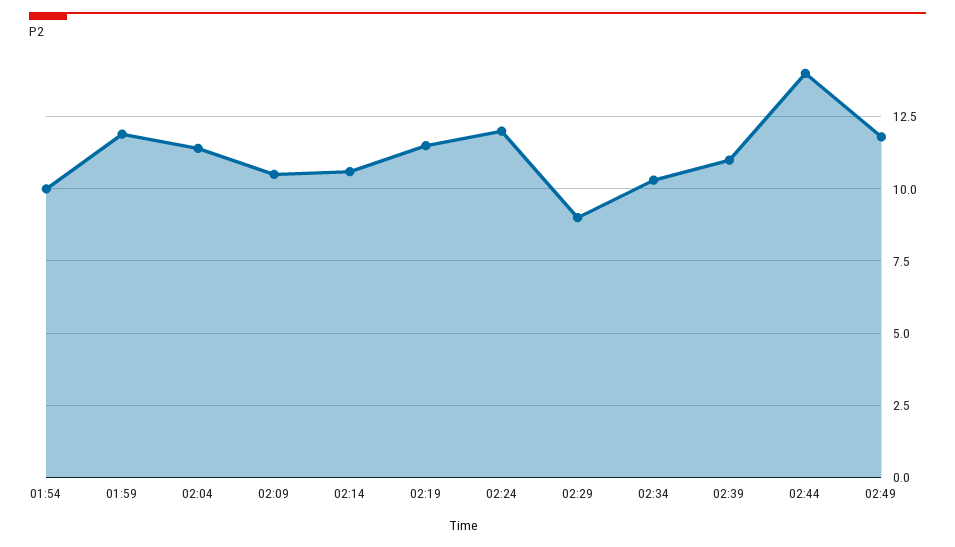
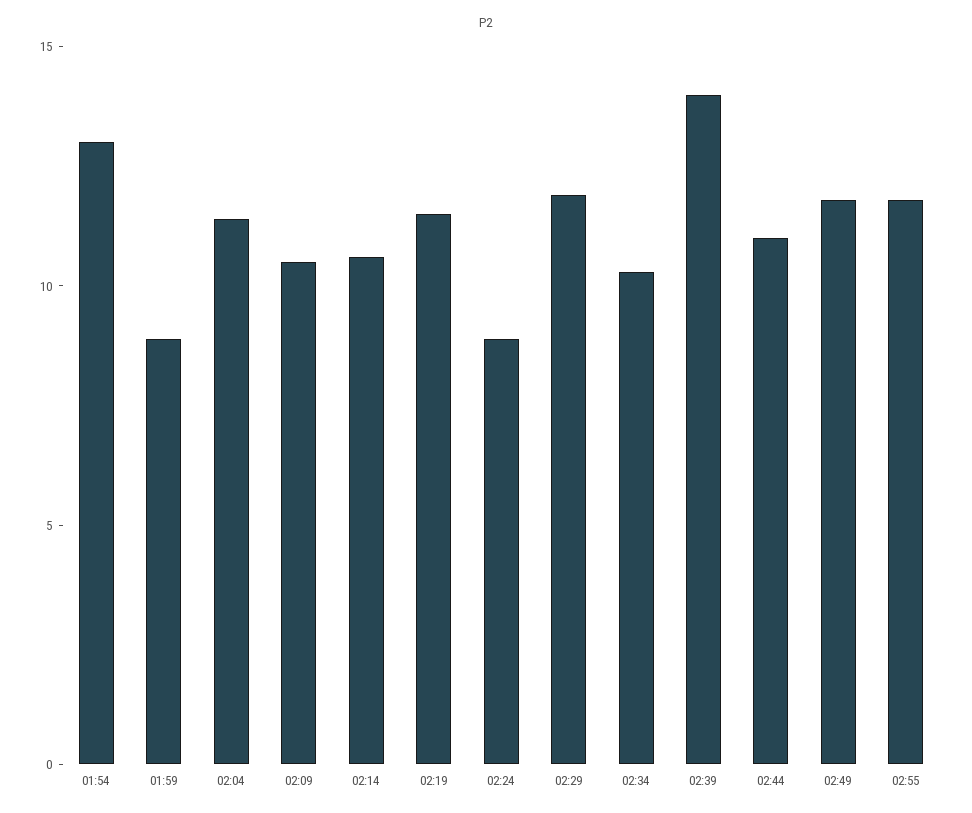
01:54: 10 -> 13
01:59: 12 -> 9
02:24: 12 -> 9
02:29: 9 -> 12
02:39: 11 -> 14
02:44: 14 -> 11
02:55: none -> 12

